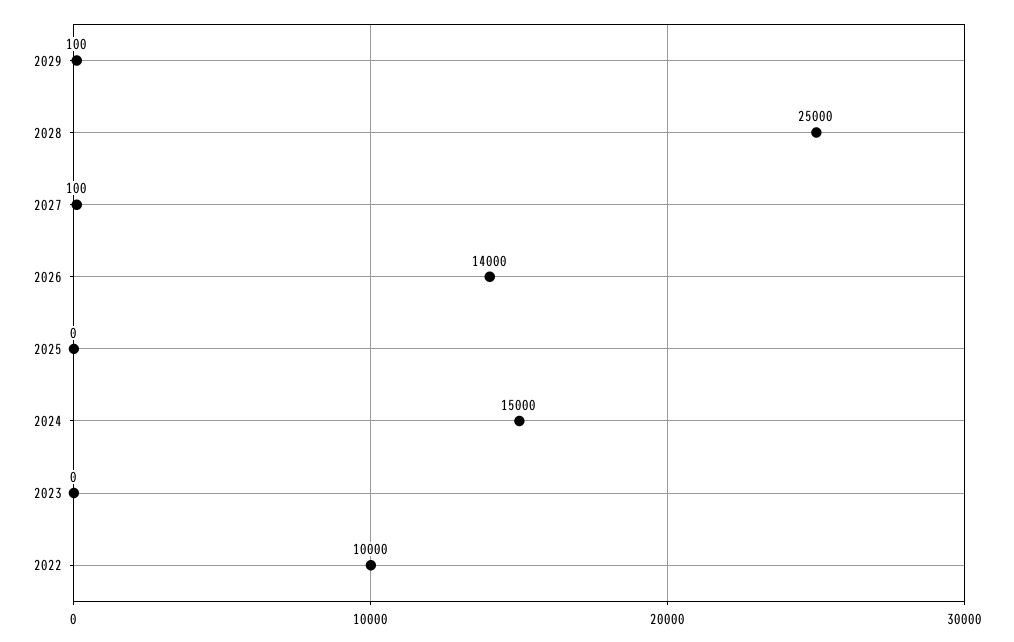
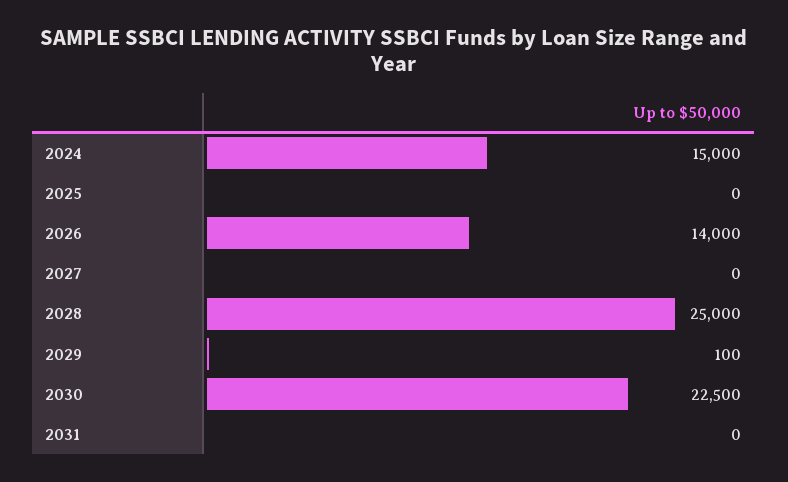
2027: 100 -> 0
2023: 0 -> none
2022: 10000 -> none
2030: none -> 22500
2031: none -> 0

